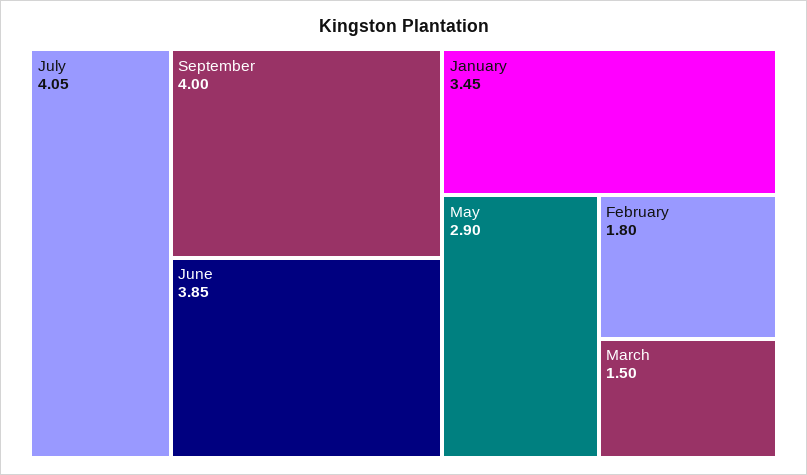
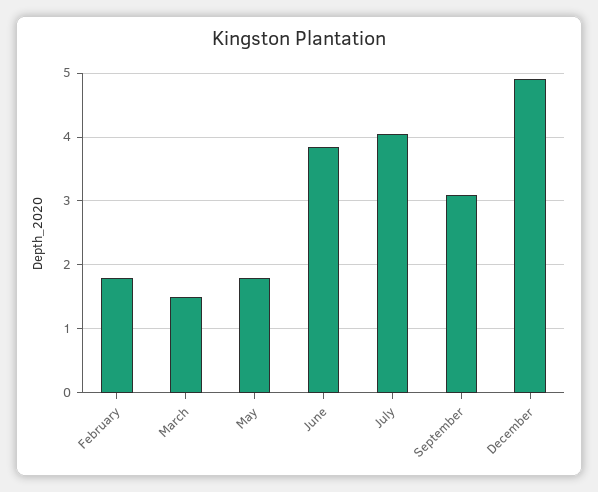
September: 4 -> 3.1
January: 3.45 -> none
May: 2.9 -> 1.8
December: none -> 4.9

